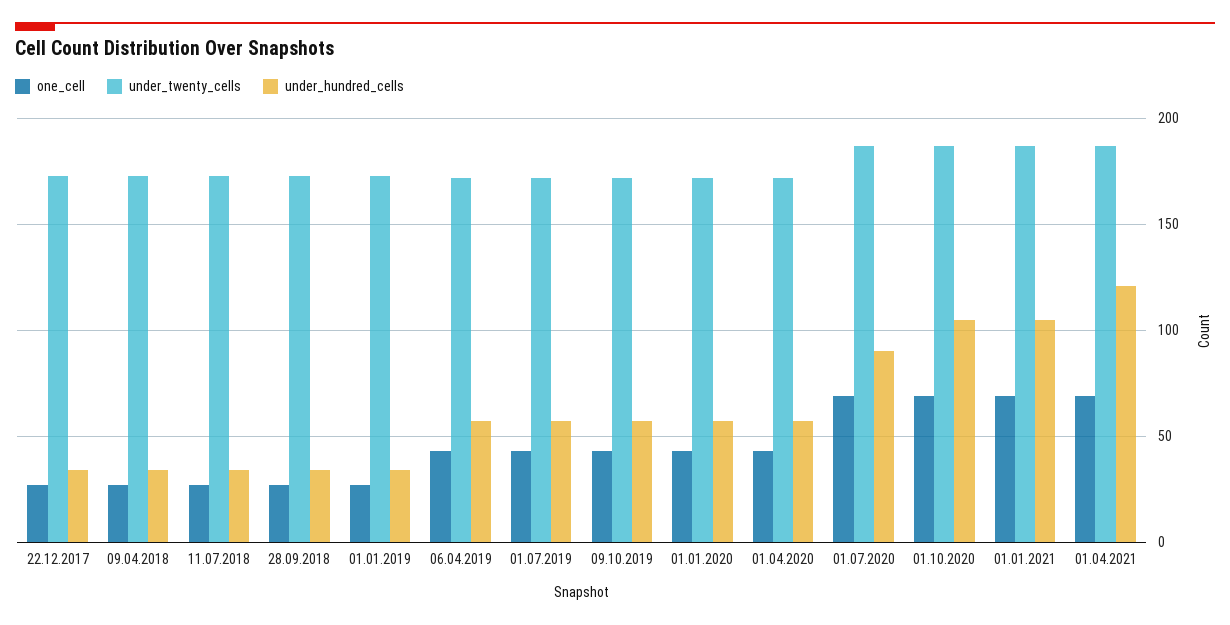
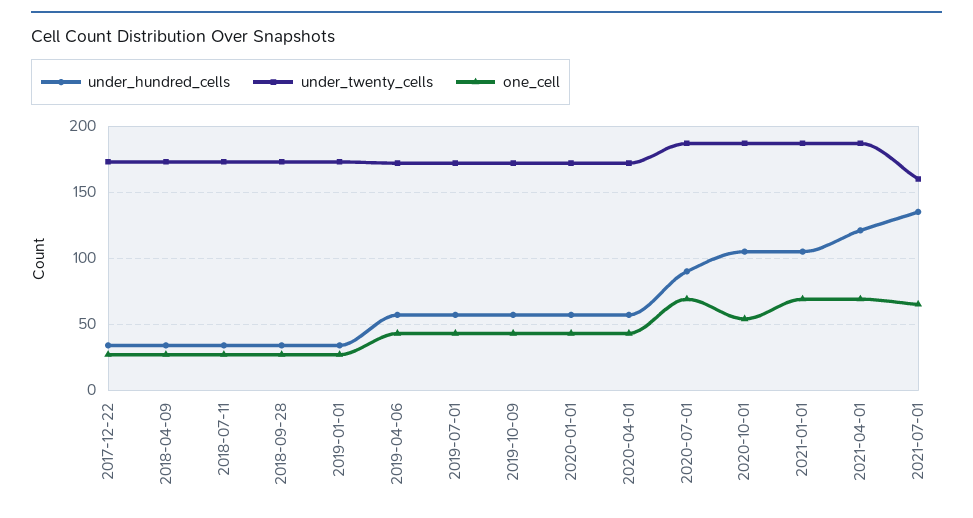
one_cell, 01.10.2020: 70 -> 55
under_hundred_cells, 2021-07-01: none -> 135
under_twenty_cells, 2021-07-01: none -> 160
one_cell, 2021-07-01: none -> 65

